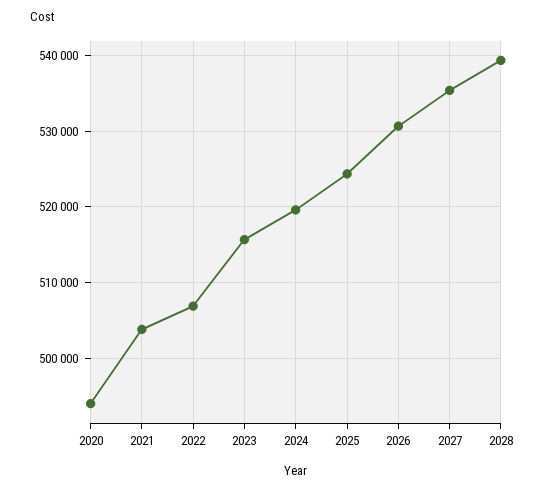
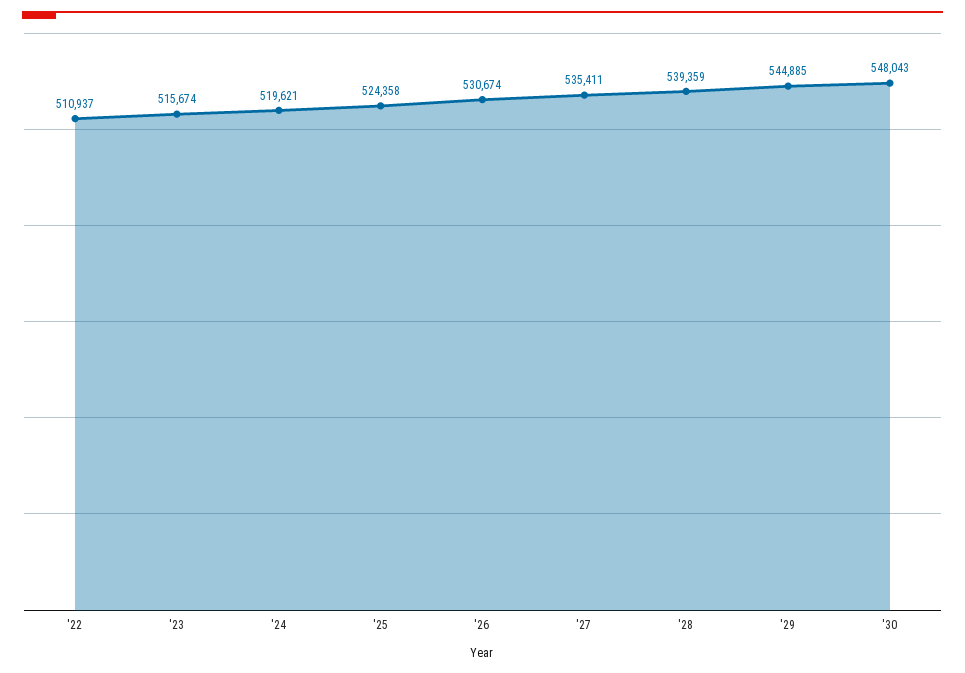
2020: 494000 -> none
2021: 504000 -> none
2022: 507000 -> 510937
'29: none -> 544885
'30: none -> 548043

